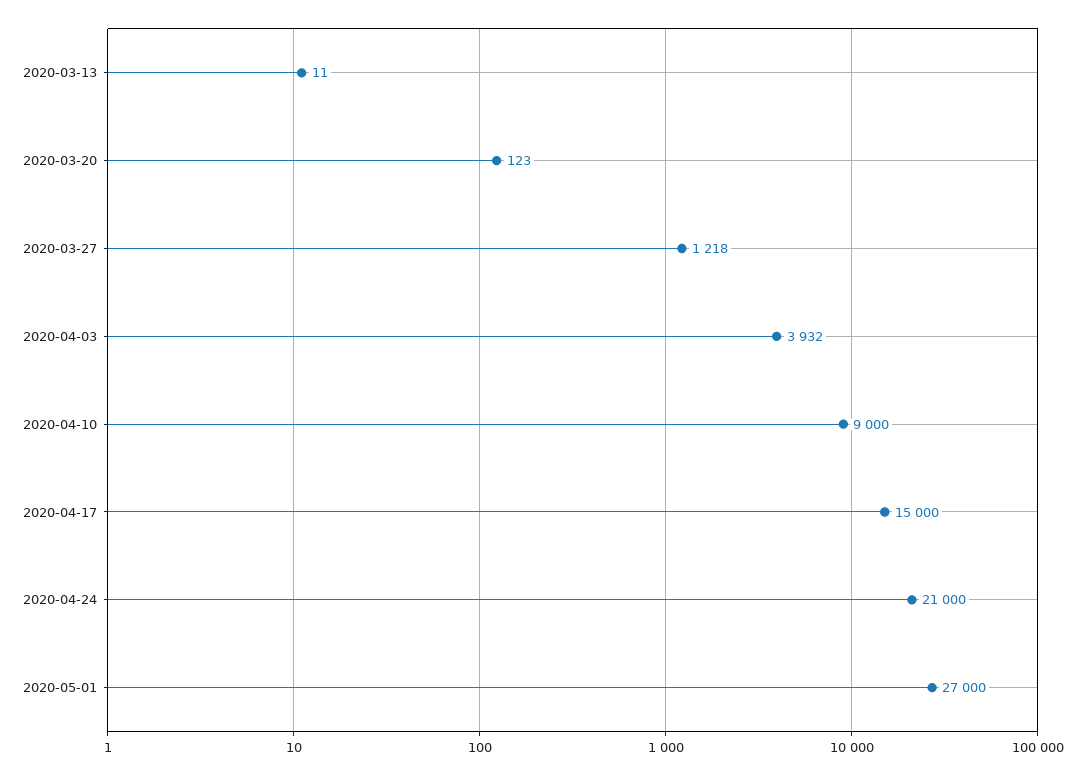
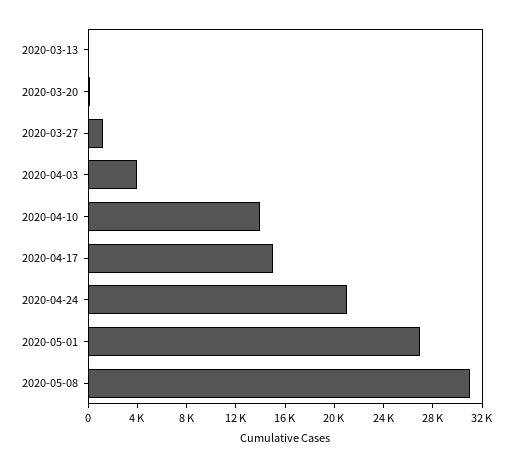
2020-04-10: 9000 -> 14000
2020-05-08: none -> 31000

